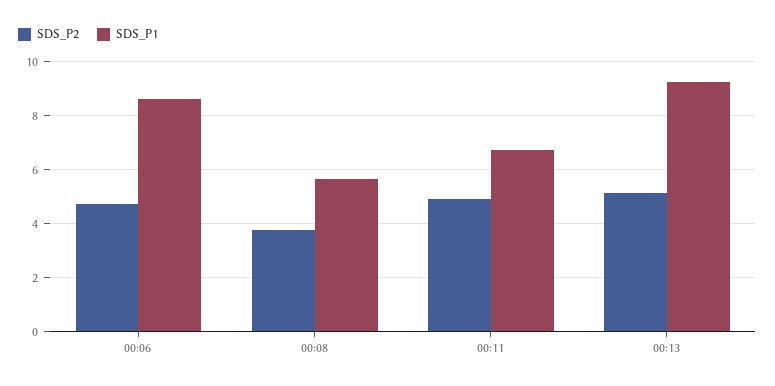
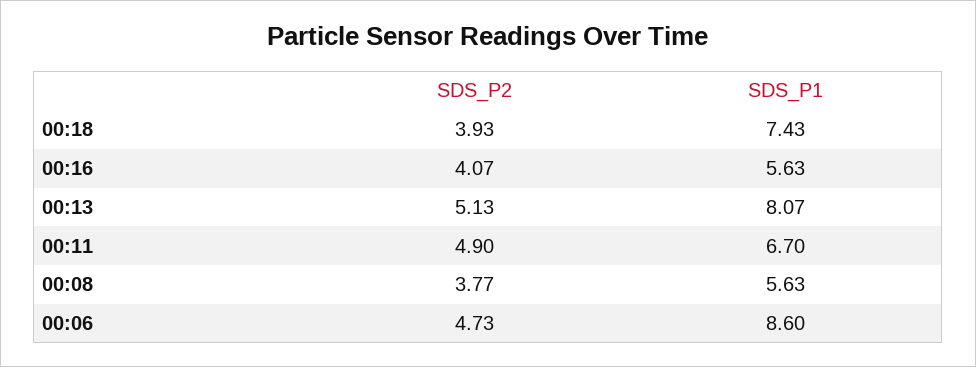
SDS_P1, 00:13: 9.25 -> 8.07
SDS_P2, 00:18: none -> 3.93
SDS_P1, 00:18: none -> 7.43
SDS_P2, 00:16: none -> 4.07
SDS_P1, 00:16: none -> 5.63

